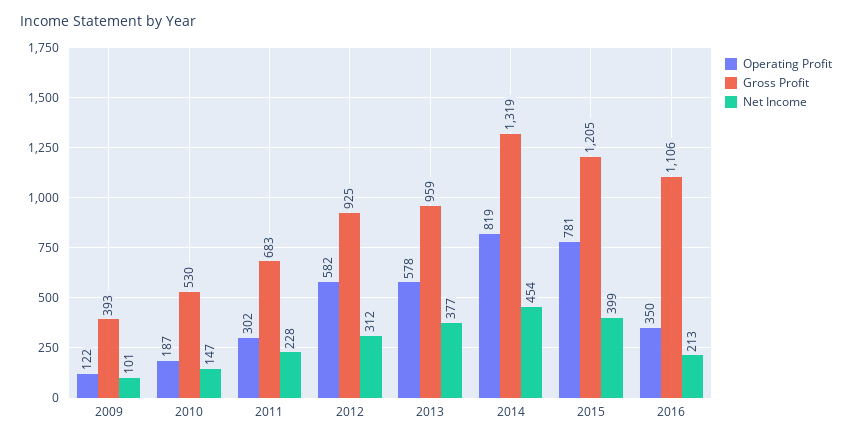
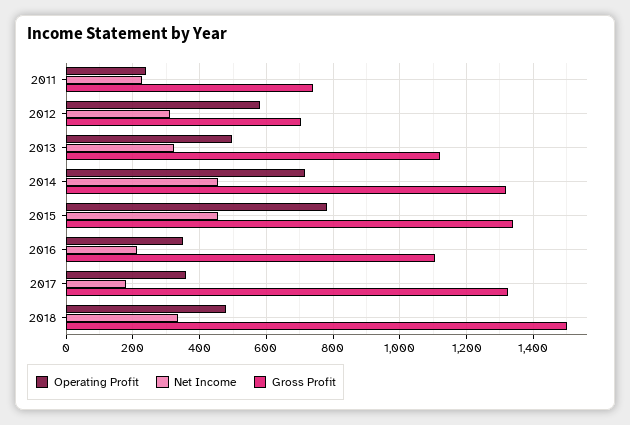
Operating Profit, 2009: 122 -> none
Gross Profit, 2009: 393 -> none
Net Income, 2009: 101 -> none
Operating Profit, 2010: 187 -> none
Gross Profit, 2010: 530 -> none
Net Income, 2010: 147 -> none
Operating Profit, 2011: 302 -> 240
Gross Profit, 2011: 683 -> 740
Gross Profit, 2012: 925 -> 700
Operating Profit, 2013: 578 -> 500
Gross Profit, 2013: 959 -> 1120
Net Income, 2013: 377 -> 320
Operating Profit, 2014: 819 -> 720
Gross Profit, 2015: 1205 -> 1340
Net Income, 2015: 399 -> 460
Operating Profit, 2017: none -> 360
Net Income, 2017: none -> 180
Gross Profit, 2017: none -> 1320
Operating Profit, 2018: none -> 480
Net Income, 2018: none -> 340
Gross Profit, 2018: none -> 1500

